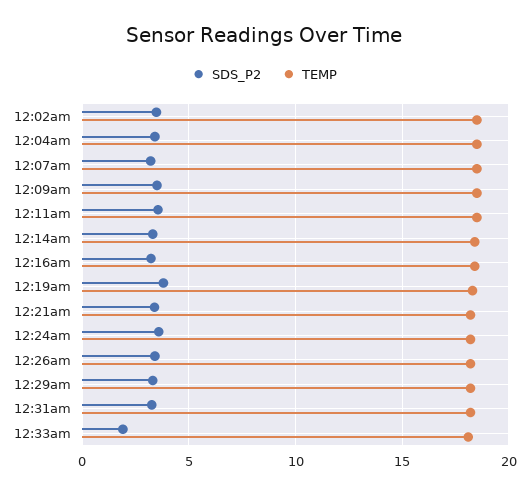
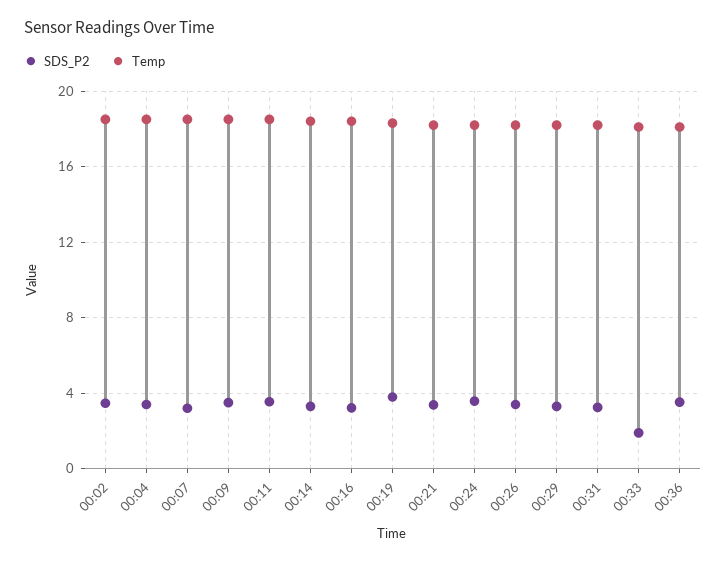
SDS_P2, 00:36: none -> 3.5
TEMP, 00:36: none -> 18

